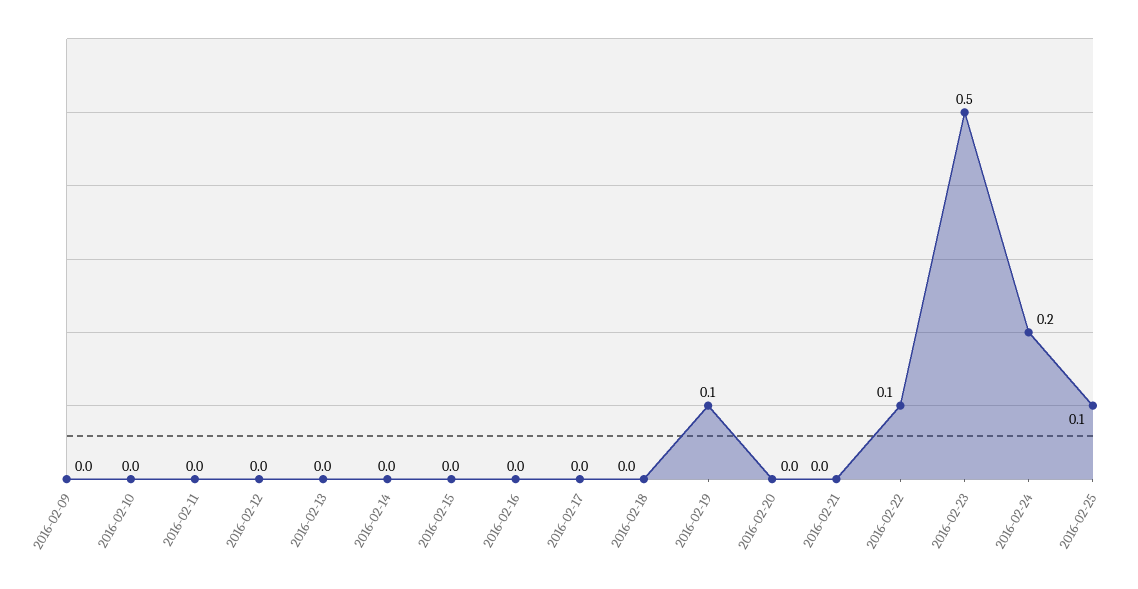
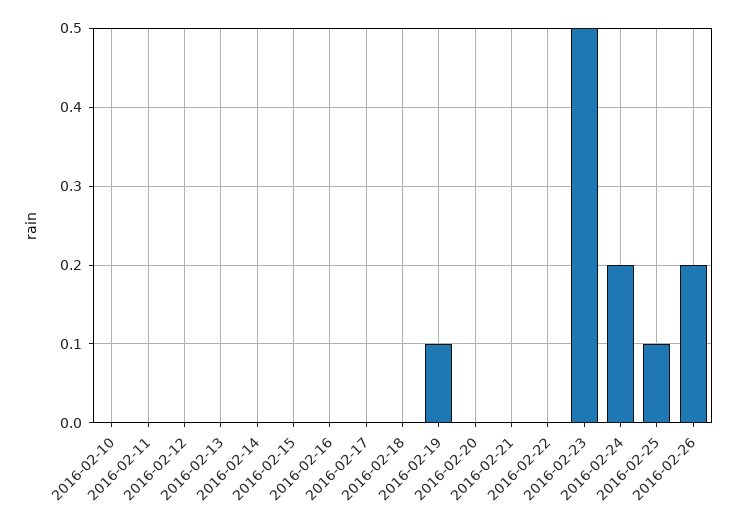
2016-02-09: 0 -> none
2016-02-22: 0.1 -> 0
2016-02-26: none -> 0.2

